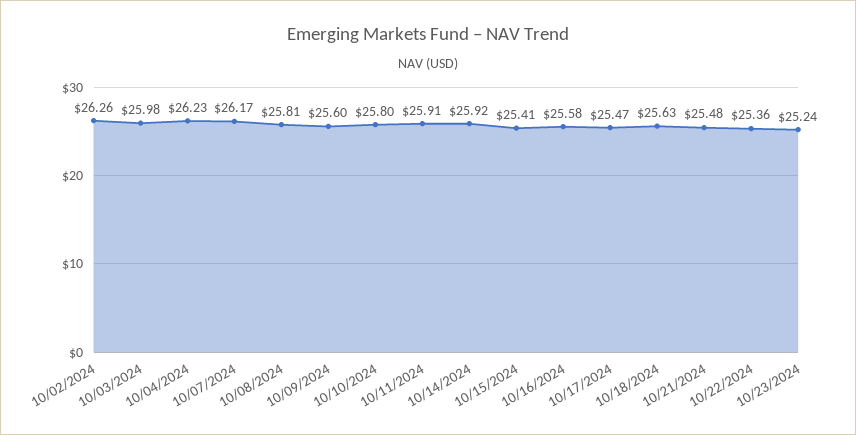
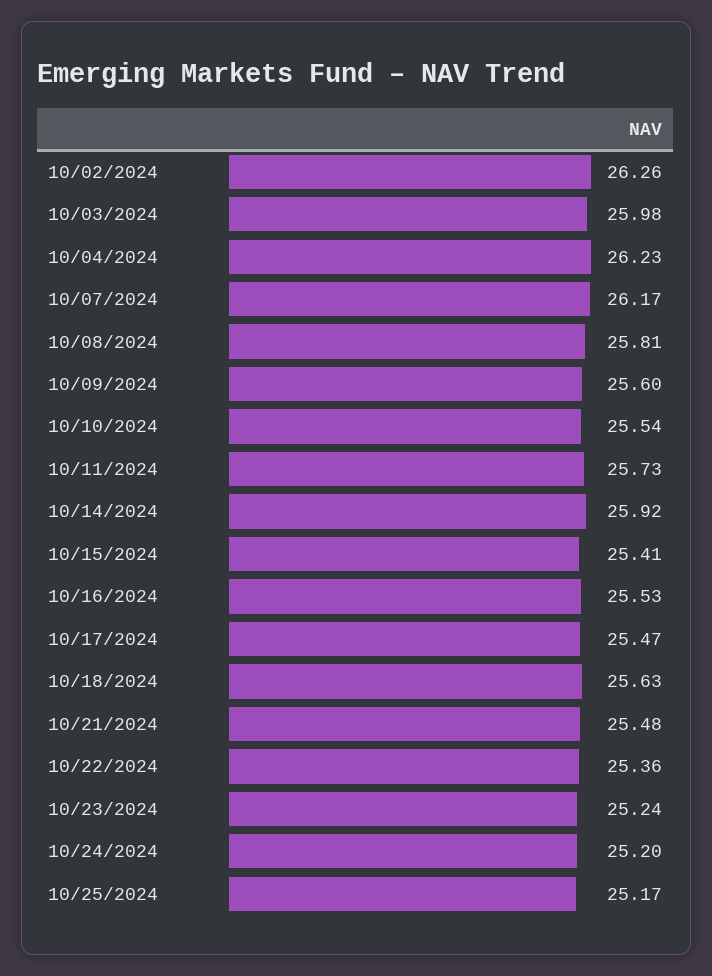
10/10/2024: 25.8 -> 25.54
10/11/2024: 25.91 -> 25.73
10/16/2024: 25.58 -> 25.53
10/24/2024: none -> 25.2
10/25/2024: none -> 25.17

